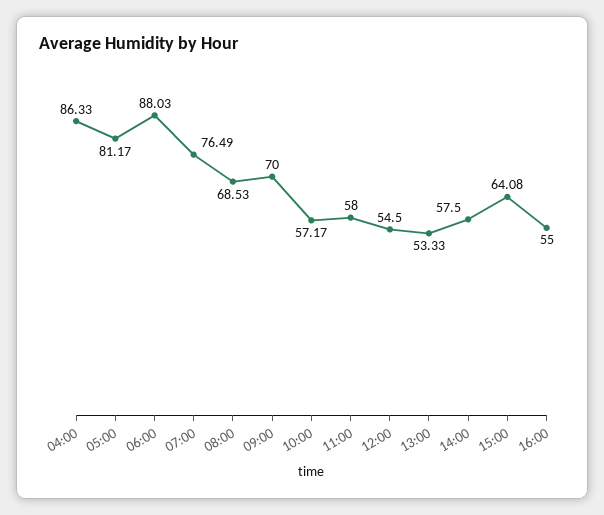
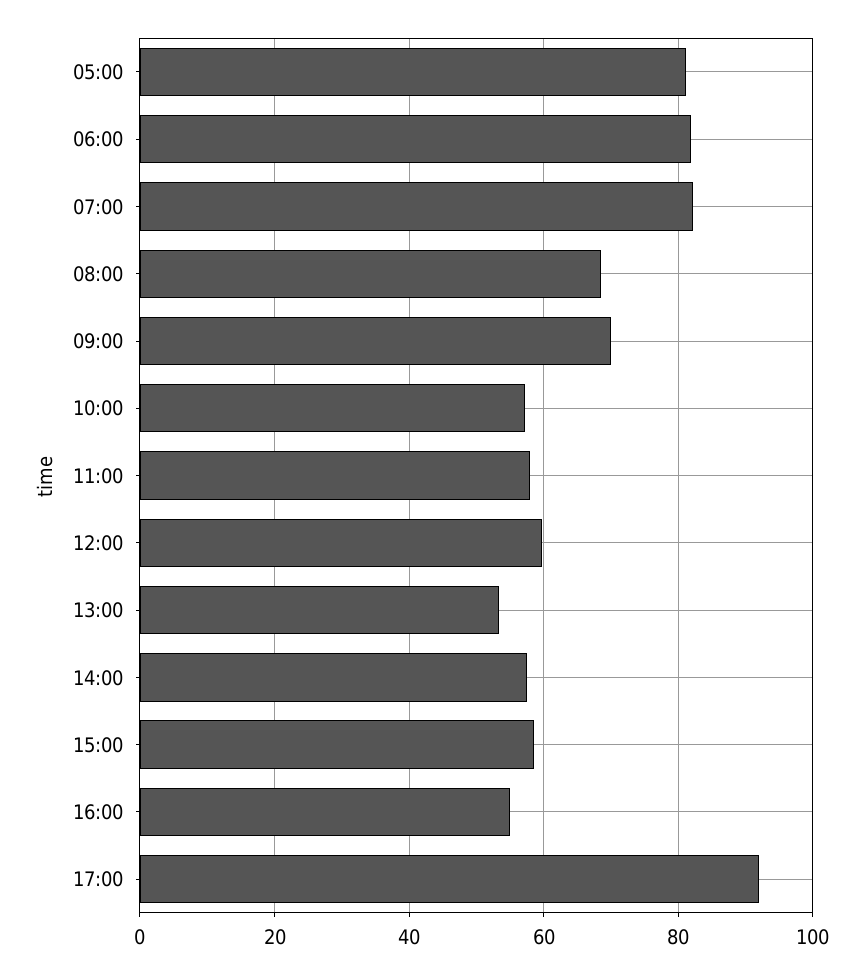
04:00: 86.33 -> none
06:00: 88.03 -> 82
07:00: 76.49 -> 82
12:00: 54.5 -> 60
15:00: 64.08 -> 58
17:00: none -> 92

